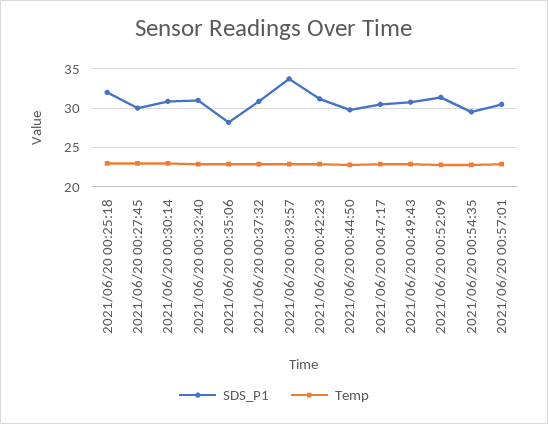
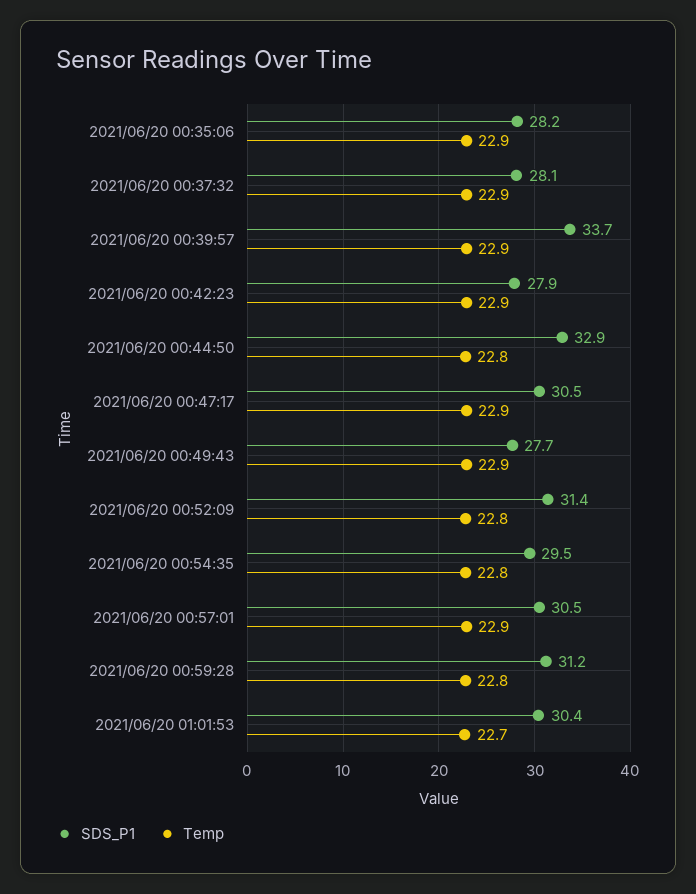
SDS_P1, 2021/06/20 00:25:18: 32 -> none
Temp, 2021/06/20 00:25:18: 23 -> none
SDS_P1, 2021/06/20 00:27:45: 30 -> none
Temp, 2021/06/20 00:27:45: 23 -> none
SDS_P1, 2021/06/20 00:30:14: 31 -> none
Temp, 2021/06/20 00:30:14: 23 -> none
SDS_P1, 2021/06/20 00:32:40: 31 -> none
Temp, 2021/06/20 00:32:40: 23 -> none
SDS_P1, 2021/06/20 00:37:32: 31 -> 28.1
SDS_P1, 2021/06/20 00:42:23: 31 -> 27.9
SDS_P1, 2021/06/20 00:44:50: 30 -> 32.9
SDS_P1, 2021/06/20 00:49:43: 31 -> 27.7
SDS_P1, 2021/06/20 00:59:28: none -> 31.2
Temp, 2021/06/20 00:59:28: none -> 22.8
SDS_P1, 2021/06/20 01:01:53: none -> 30.4
Temp, 2021/06/20 01:01:53: none -> 22.7

